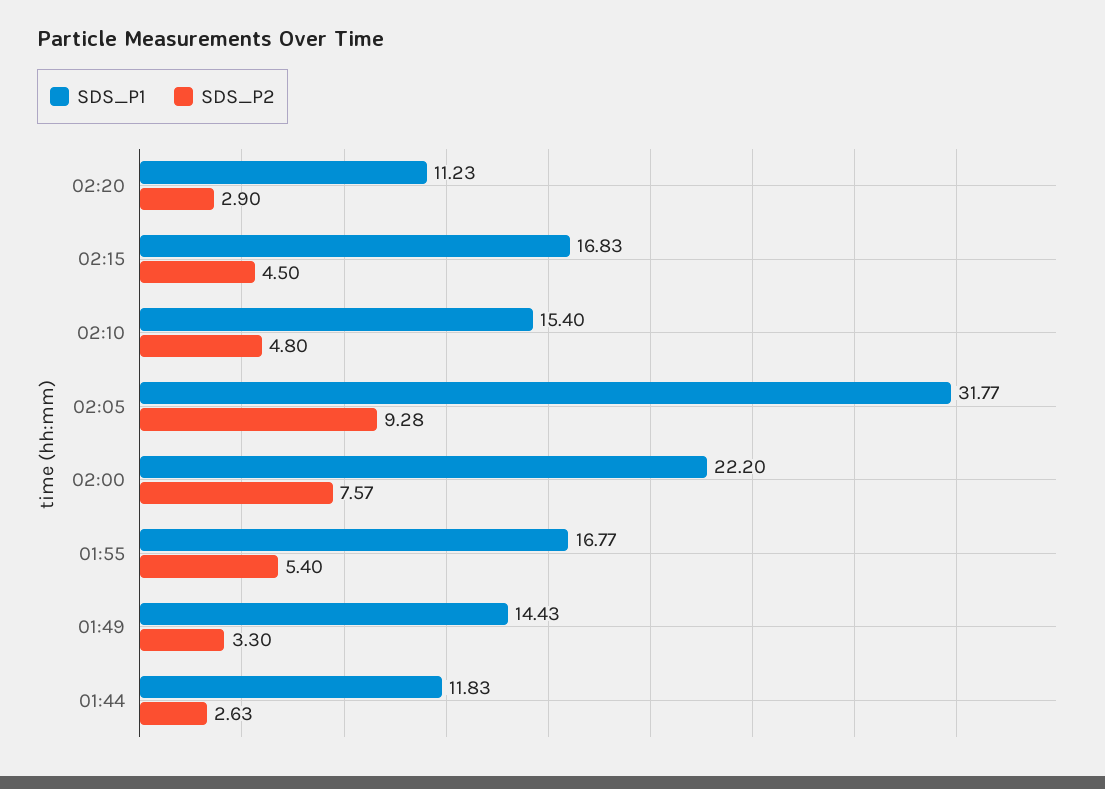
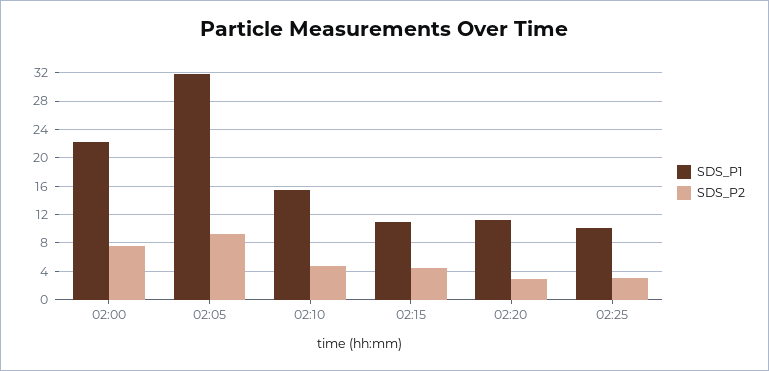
SDS_P1, 02:15: 16.83 -> 11
SDS_P1, 01:55: 16.77 -> none
SDS_P2, 01:55: 5.4 -> none
SDS_P1, 01:49: 14.43 -> none
SDS_P2, 01:49: 3.3 -> none
SDS_P1, 01:44: 11.83 -> none
SDS_P2, 01:44: 2.63 -> none
SDS_P1, 02:25: none -> 10
SDS_P2, 02:25: none -> 3

